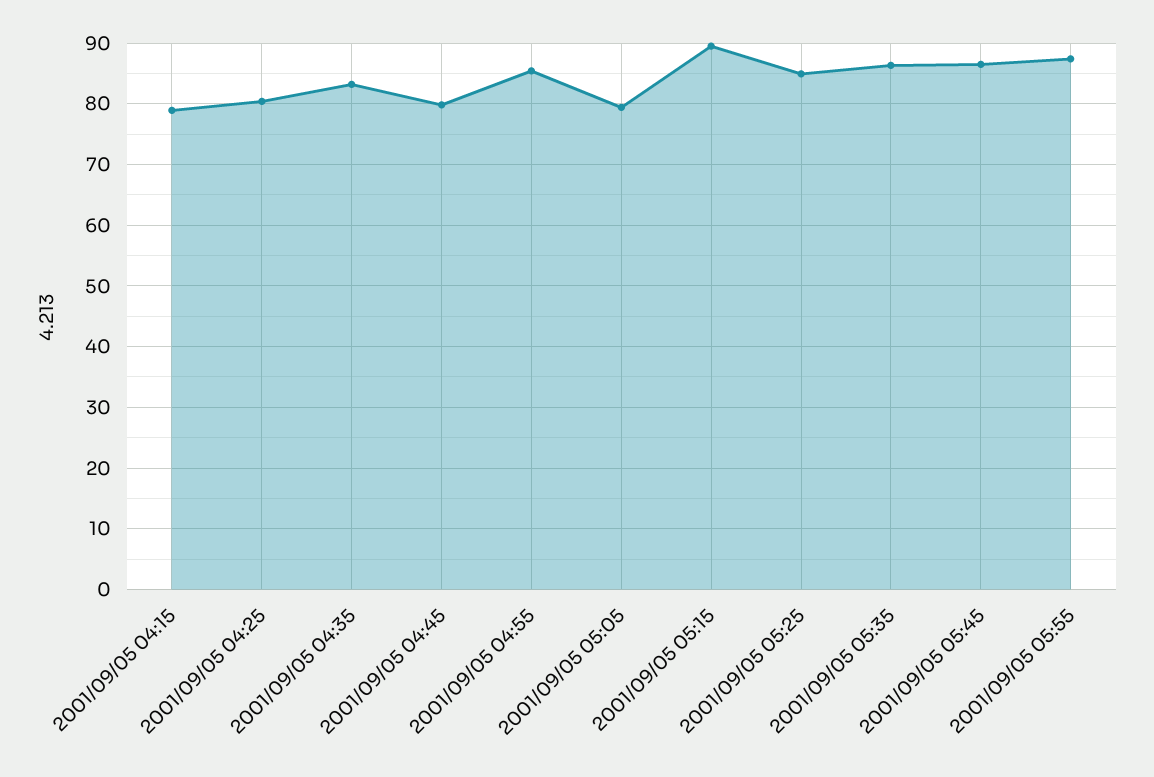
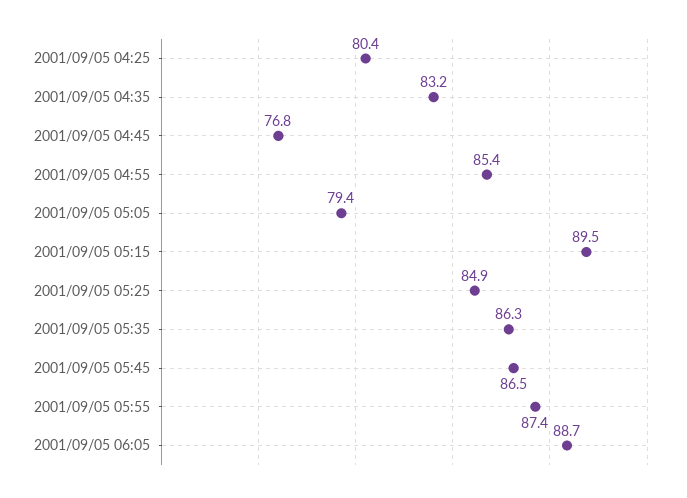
2001/09/05 04:15: 79 -> none
2001/09/05 04:45: 80 -> 76.8
2001/09/05 06:05: none -> 88.7

